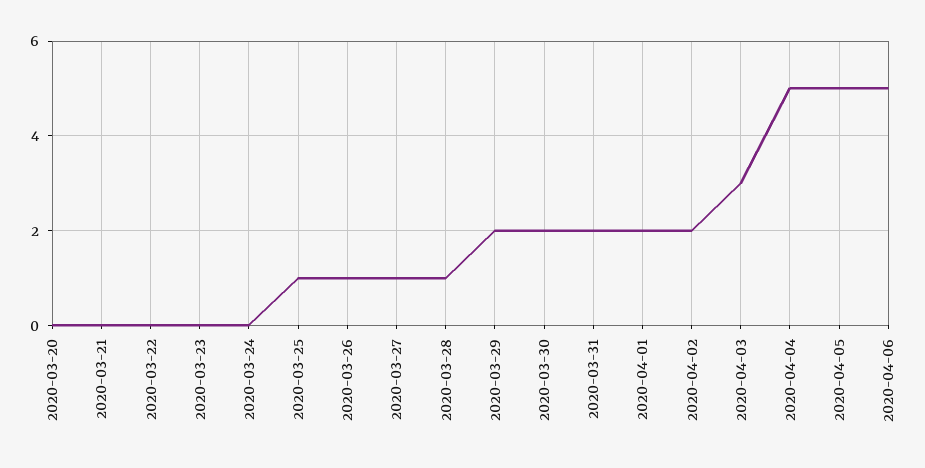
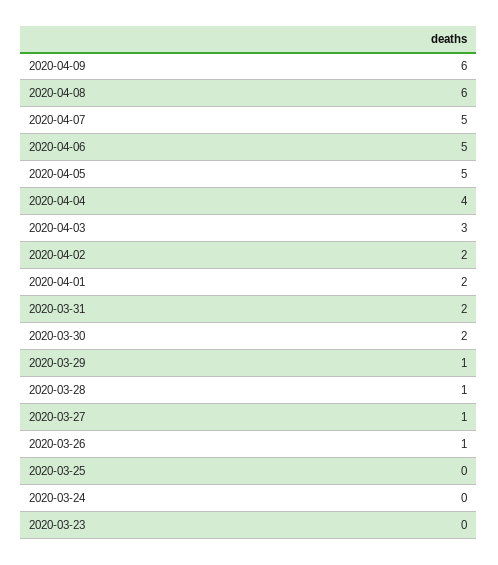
2020-03-20: 0 -> none
2020-03-21: 0 -> none
2020-03-22: 0 -> none
2020-03-25: 1 -> 0
2020-03-29: 2 -> 1
2020-04-04: 5 -> 4
2020-04-09: none -> 6
2020-04-08: none -> 6
2020-04-07: none -> 5

